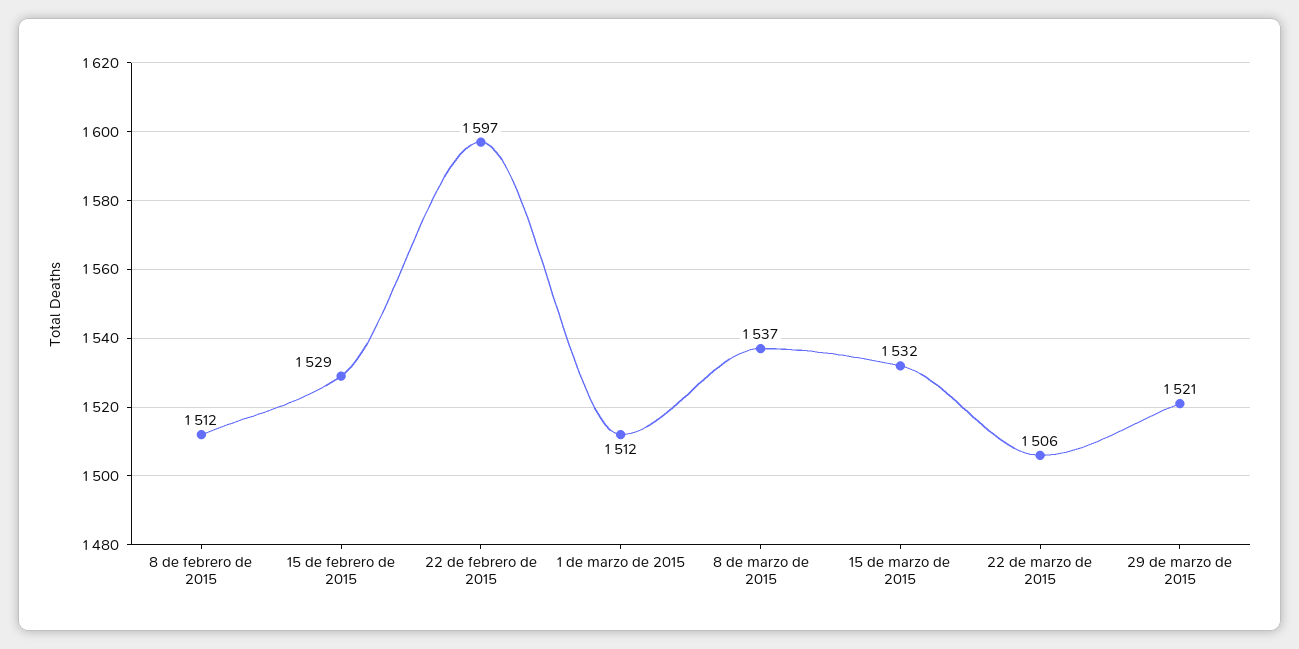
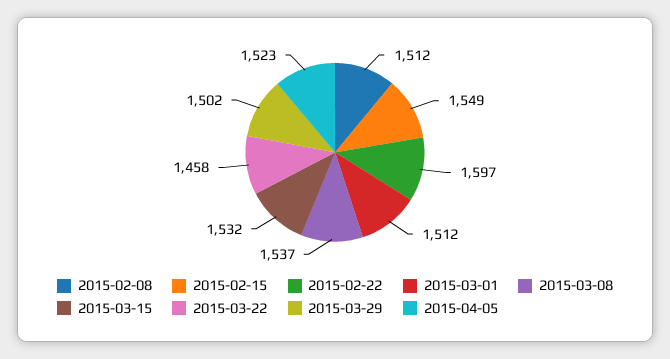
15 de febrero de 2015: 1529 -> 1549
22 de marzo de 2015: 1506 -> 1458
29 de marzo de 2015: 1521 -> 1502
2015-04-05: none -> 1523

